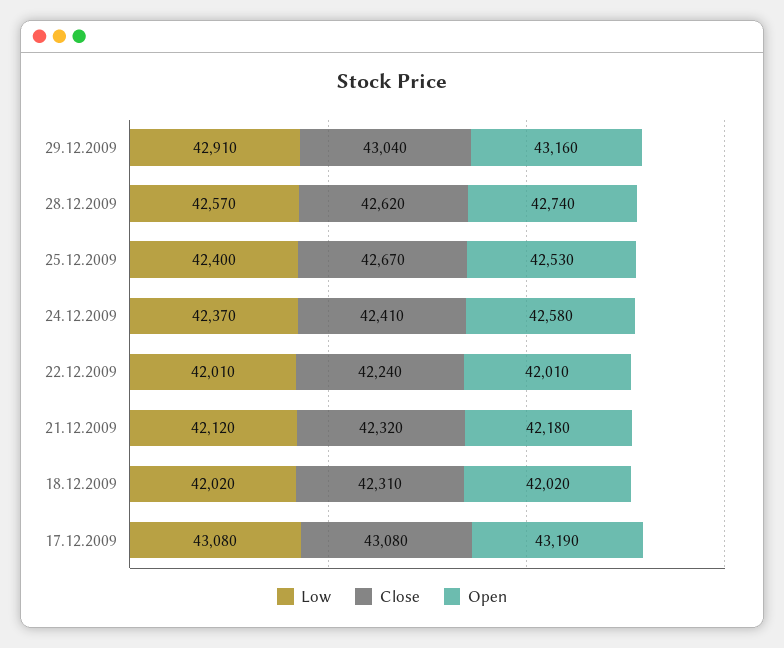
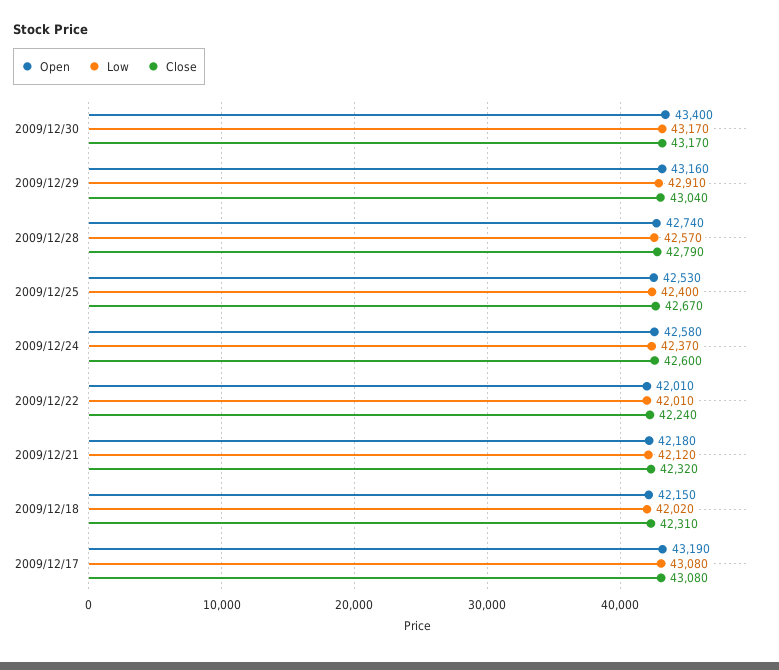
Close, 28.12.2009: 42620 -> 42790
Close, 24.12.2009: 42410 -> 42600
Open, 18.12.2009: 42020 -> 42150
Open, 2009/12/30: none -> 43400
Low, 2009/12/30: none -> 43170
Close, 2009/12/30: none -> 43170

